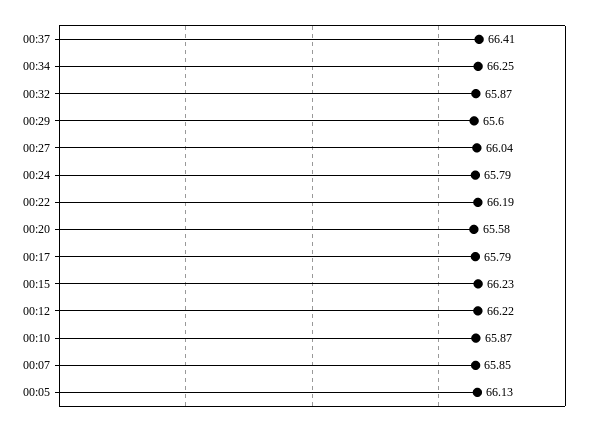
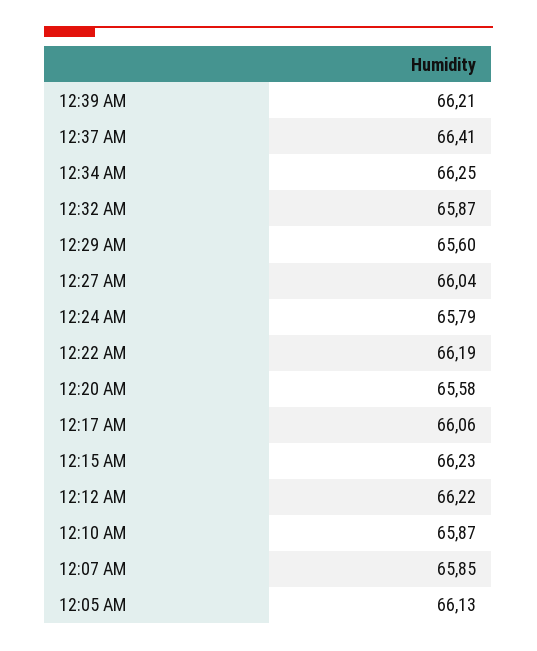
00:17: 65.79 -> 66.06
12:39 AM: none -> 66.21

